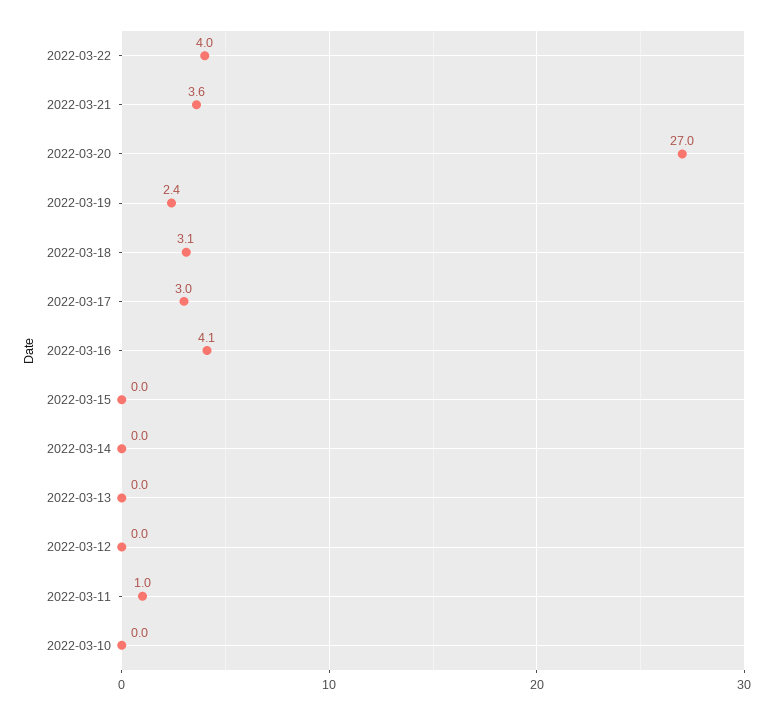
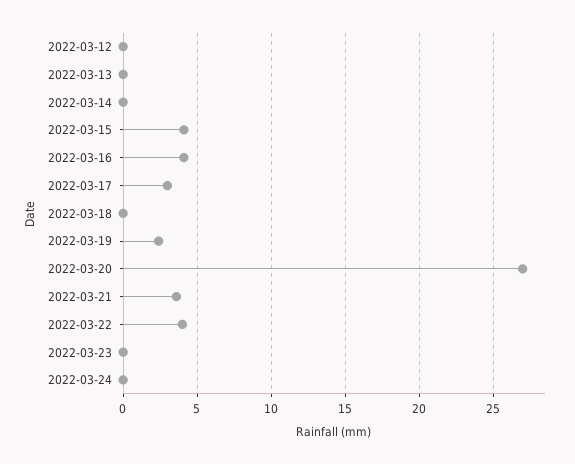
2022-03-18: 3.1 -> 0
2022-03-15: 0 -> 4
2022-03-11: 1 -> none
2022-03-10: 0 -> none
2022-03-23: none -> 0
2022-03-24: none -> 0

